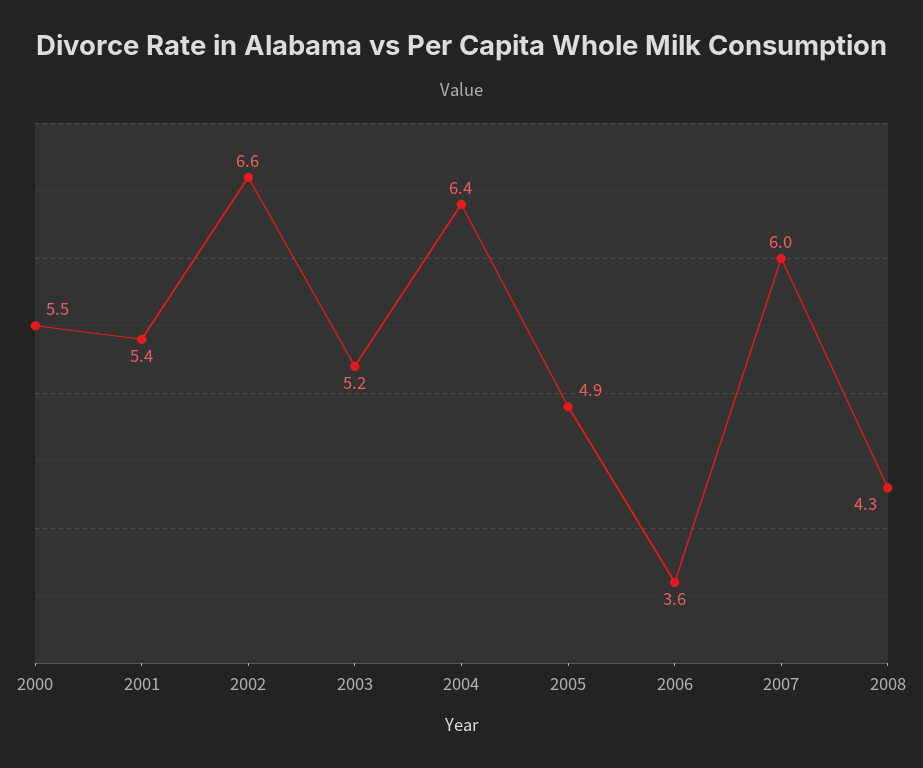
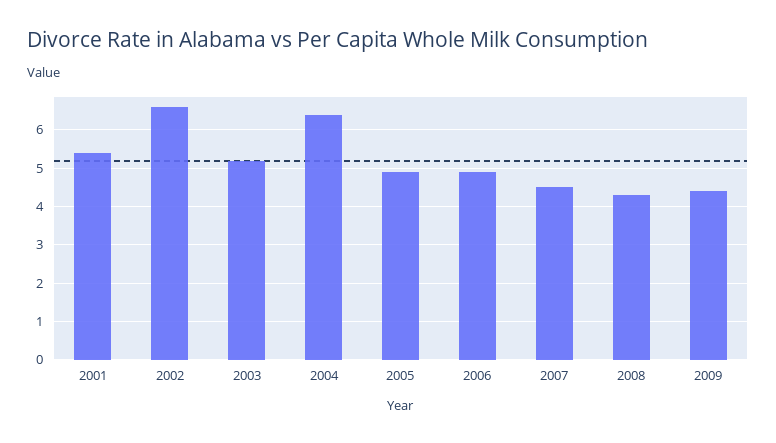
2000: 5.5 -> none
2006: 3.6 -> 5
2007: 6 -> 4.5
2009: none -> 4.5

